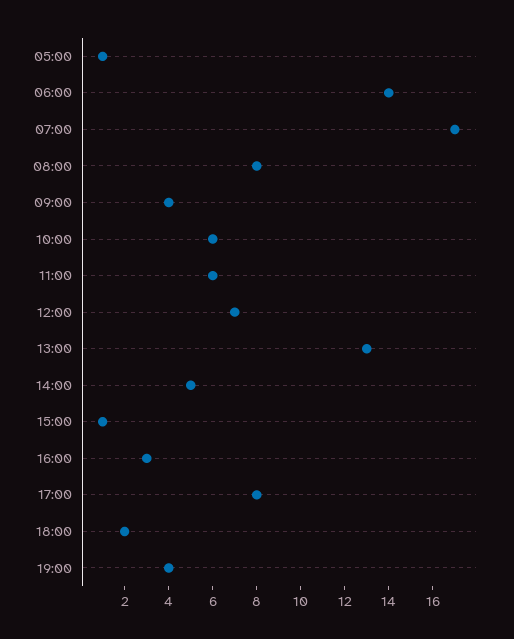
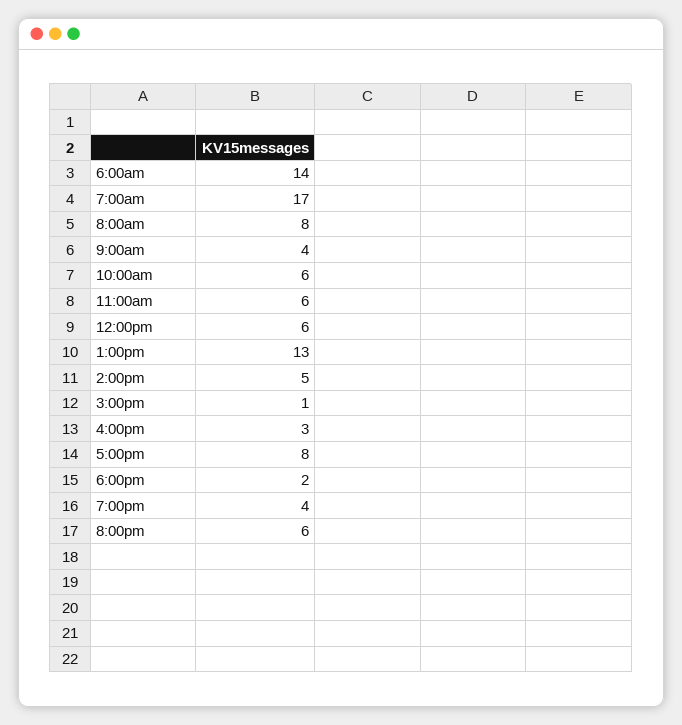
05:00: 1 -> none
12:00: 7 -> 6
8:00pm: none -> 6

